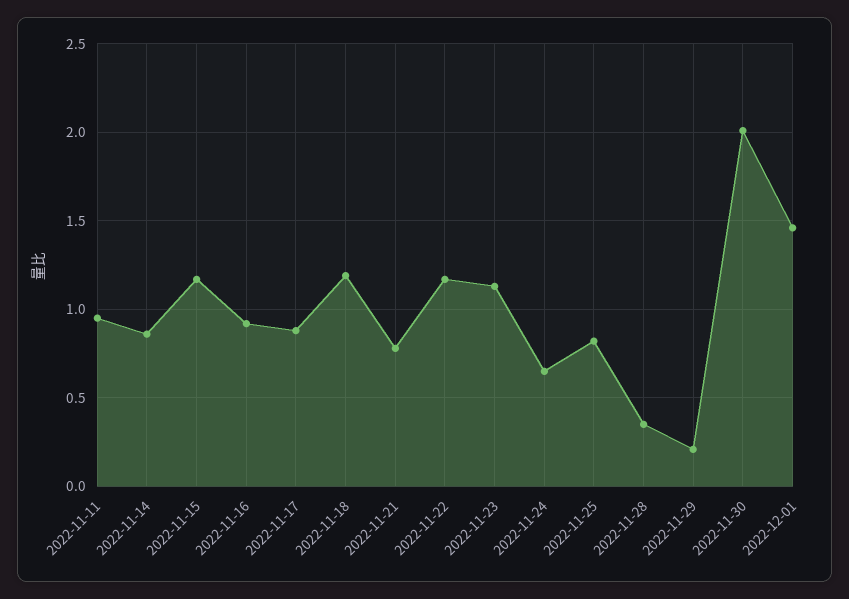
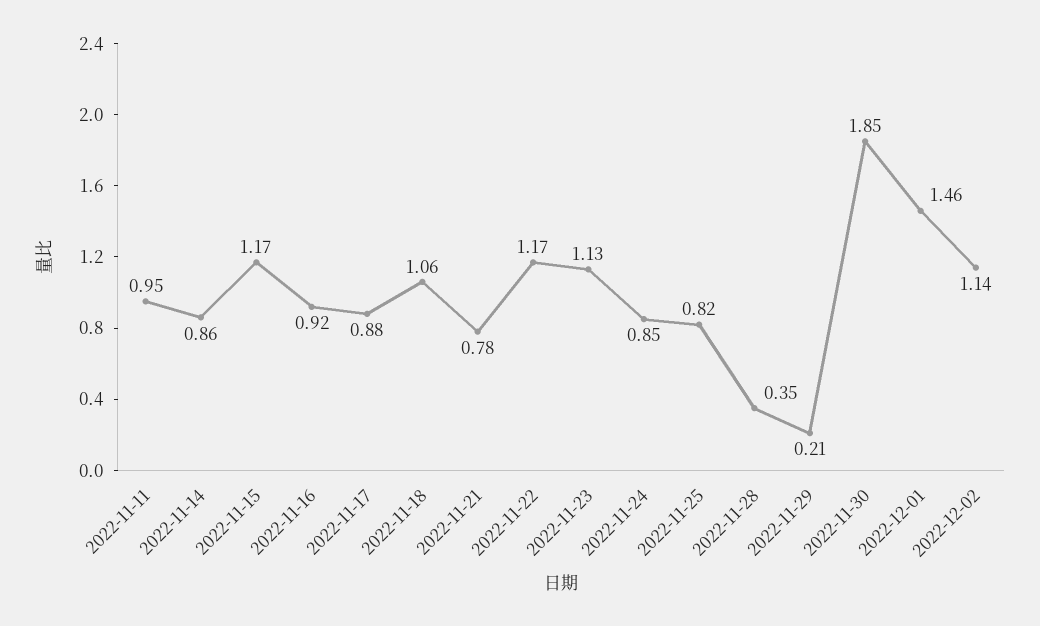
2022-11-18: 1.2 -> 1.06
2022-11-24: 0.65 -> 0.85
2022-11-30: 2 -> 1.85
2022-12-02: none -> 1.14

